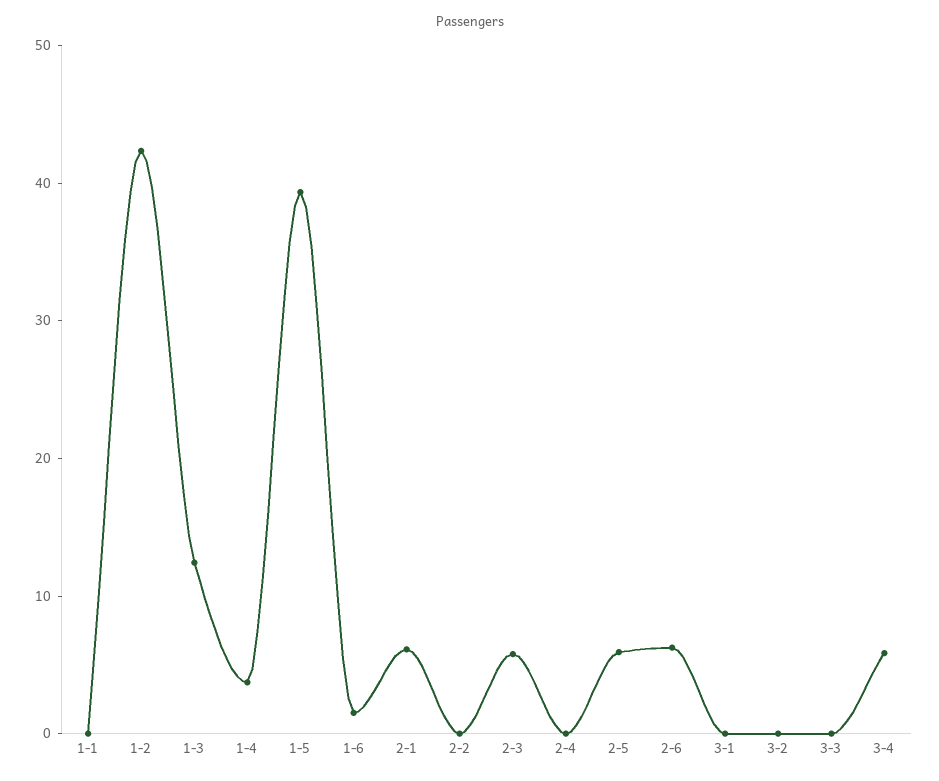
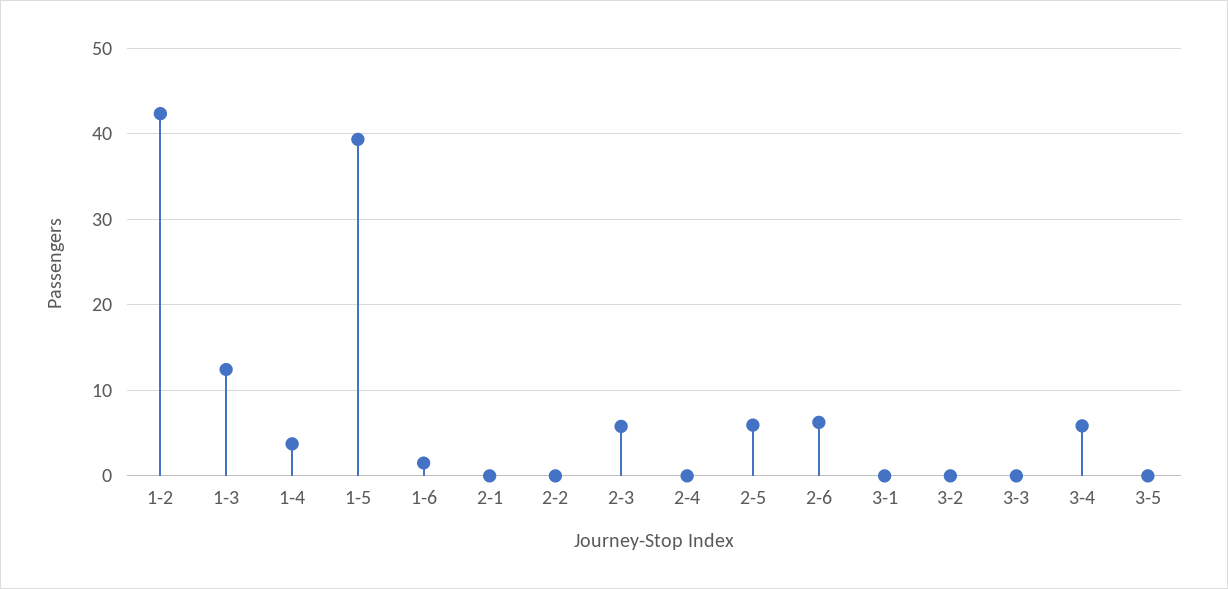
1-1: 0 -> none
2-1: 6 -> 0
3-5: none -> 0

